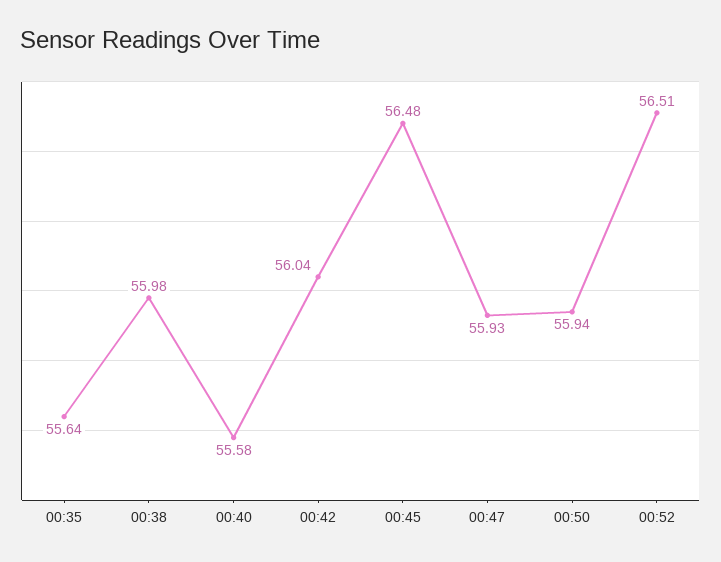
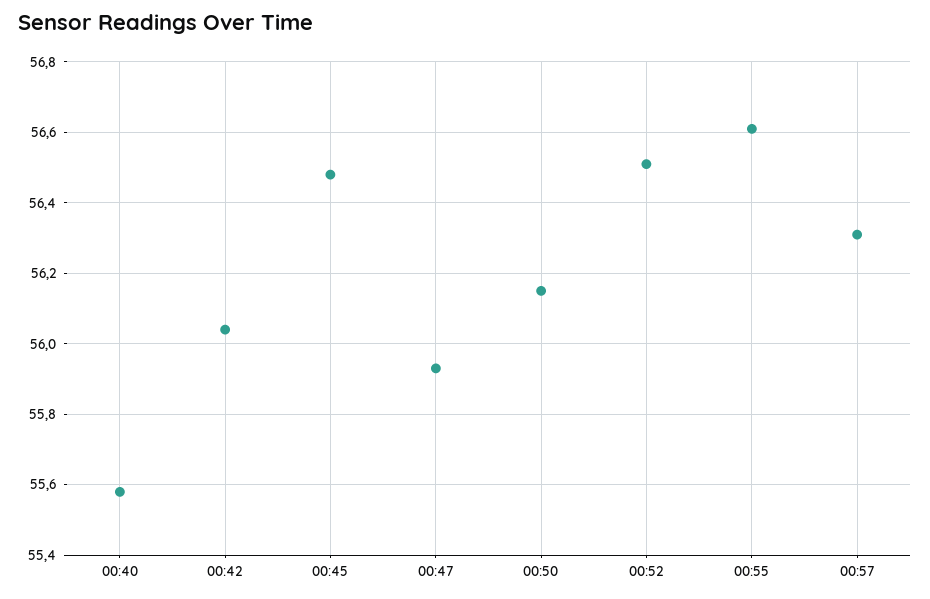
00:35: 55.64 -> none
00:38: 55.98 -> none
00:50: 55.94 -> 56.15
00:55: none -> 56.6
00:57: none -> 56.3

